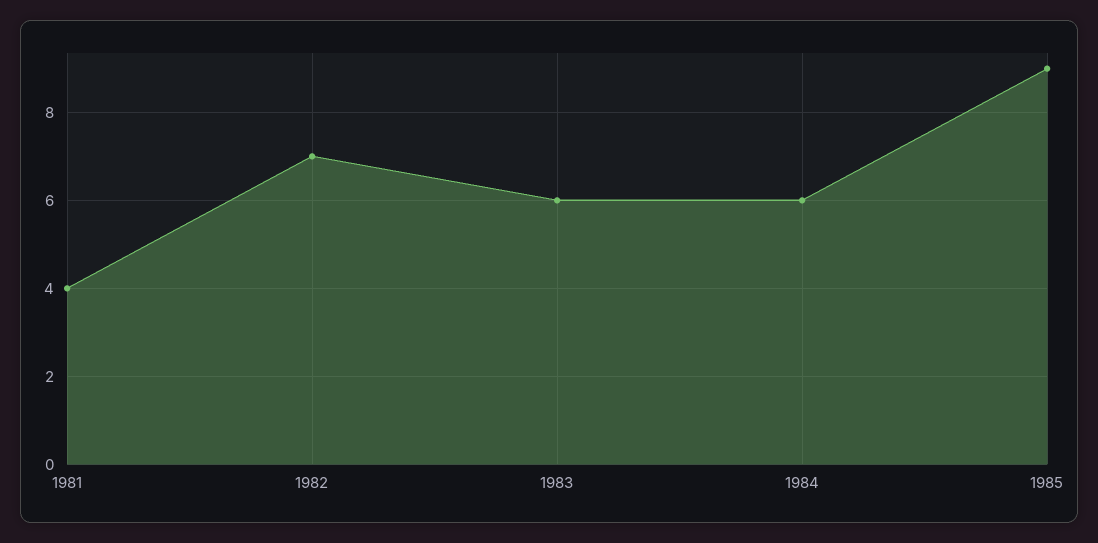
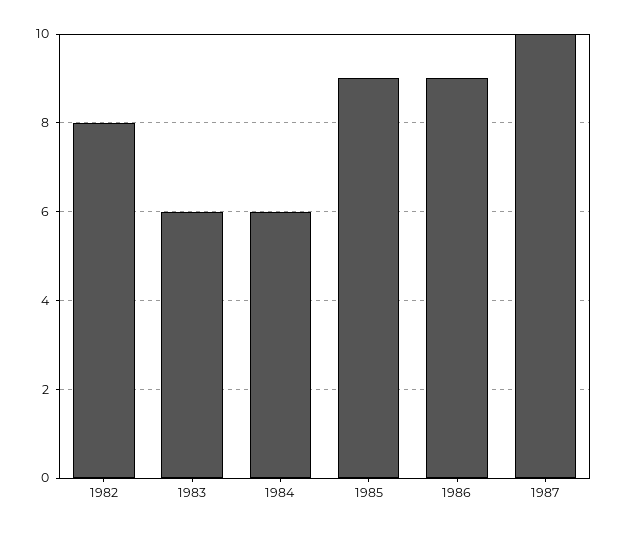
1981: 4 -> none
1982: 7 -> 8
1986: none -> 9
1987: none -> 10

